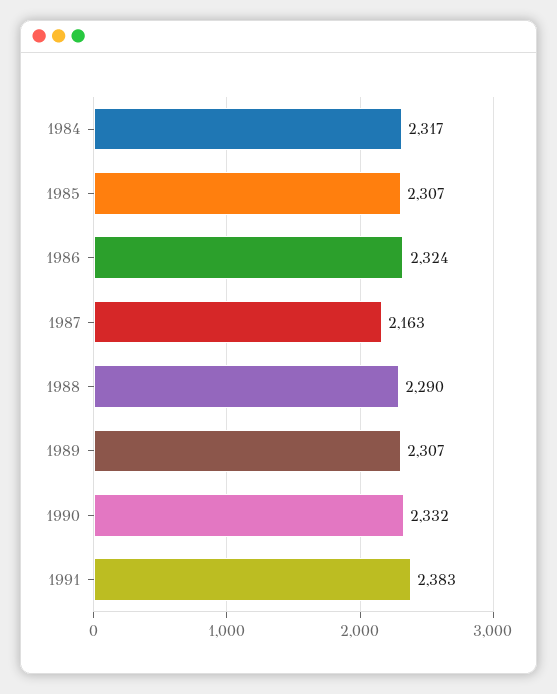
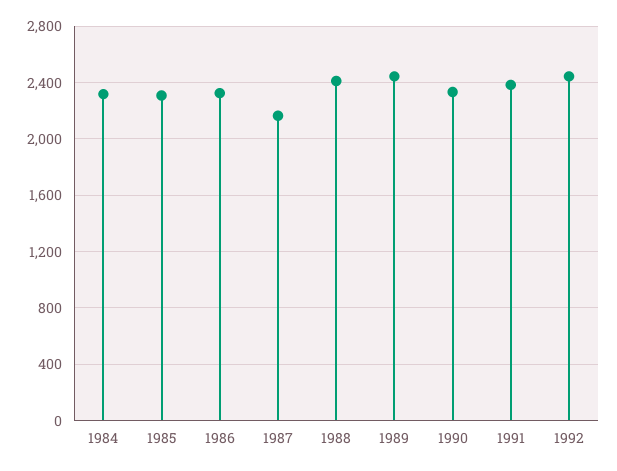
1988: 2290 -> 2400
1989: 2307 -> 2450
1992: none -> 2450

